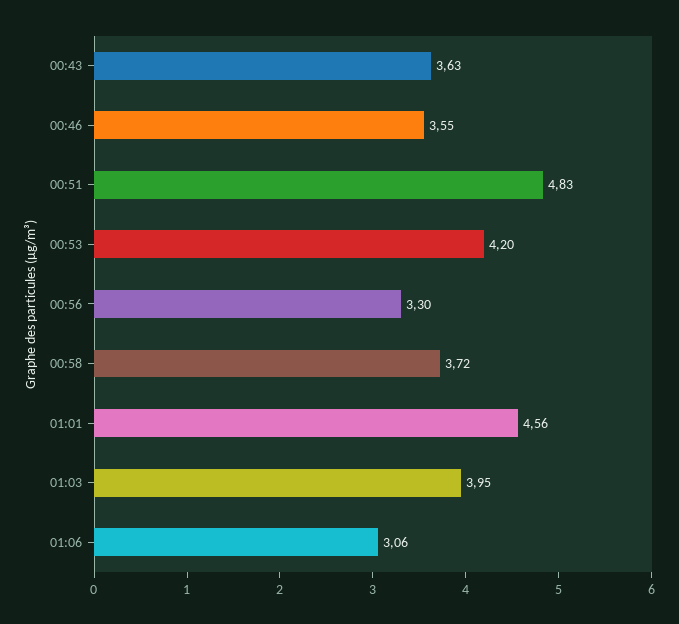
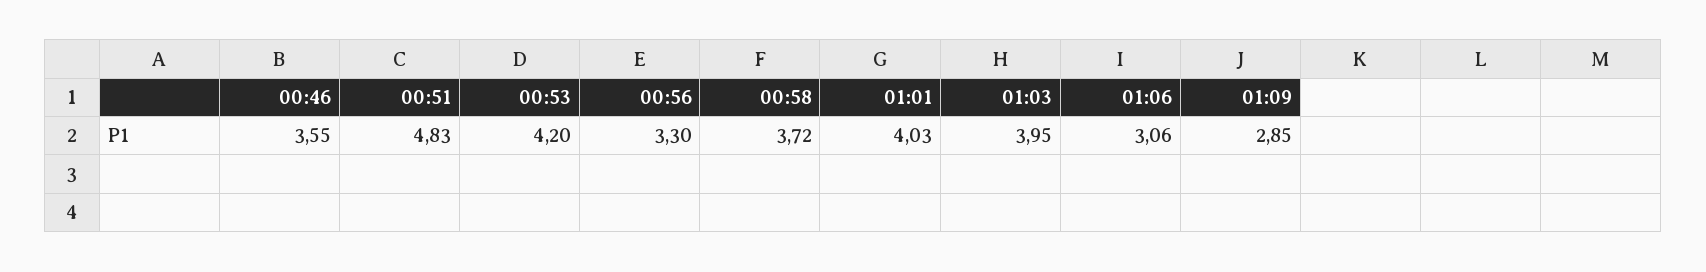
00:43: 3.63 -> none
01:01: 4.56 -> 4.03
01:09: none -> 2.85

